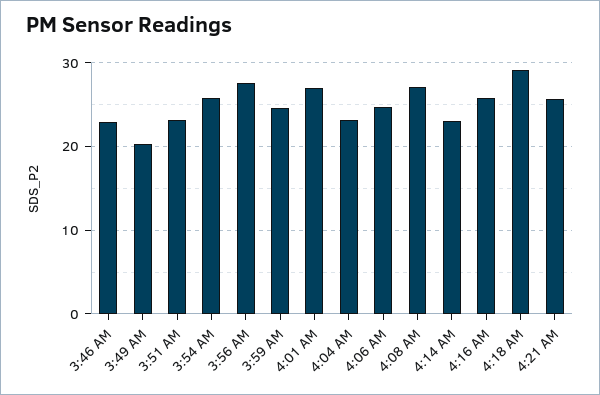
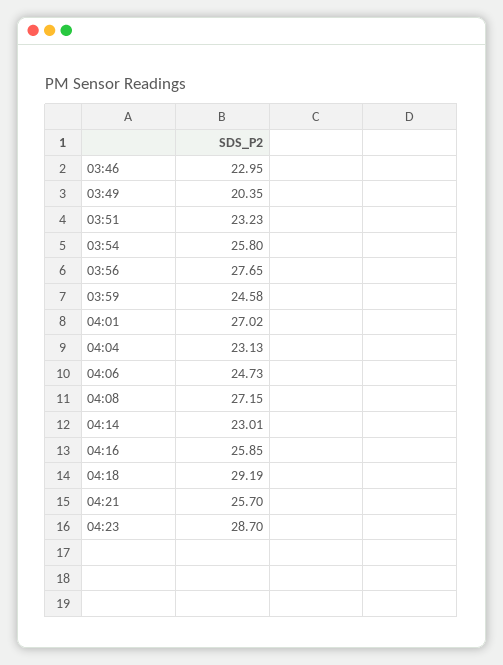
04:23: none -> 28.7

